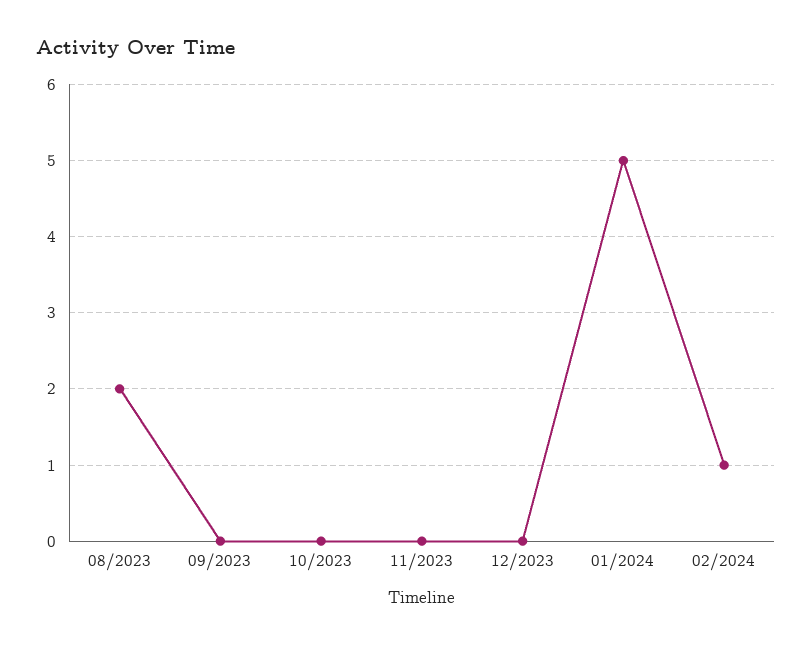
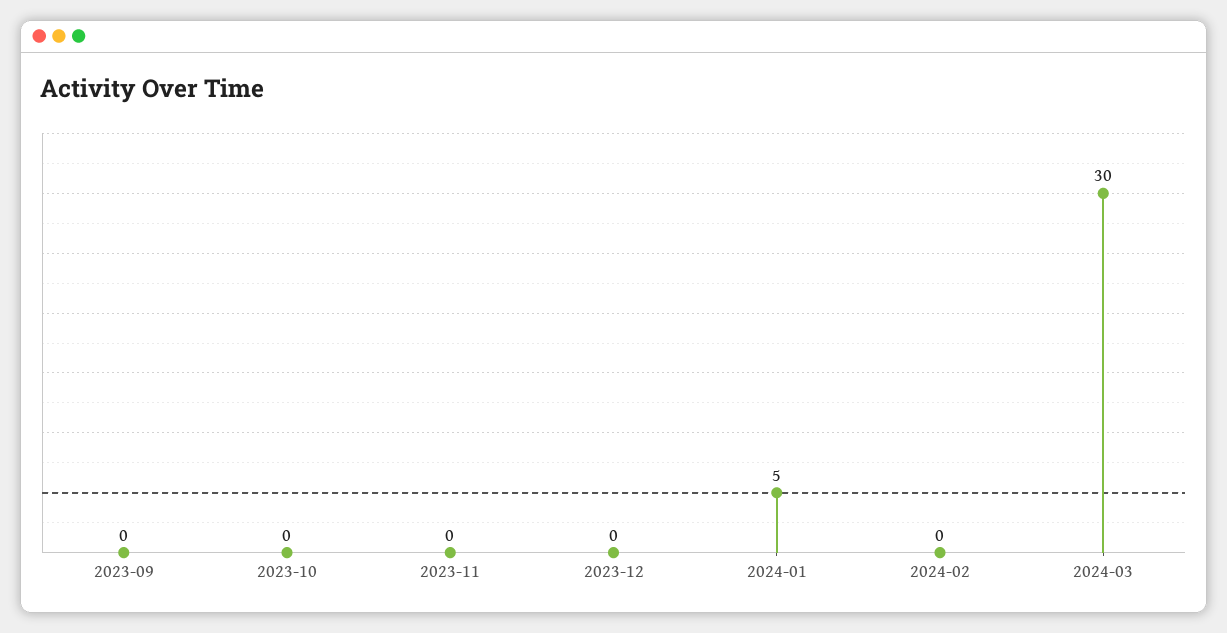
08/2023: 2 -> none
02/2024: 1 -> 0
2024-03: none -> 30

